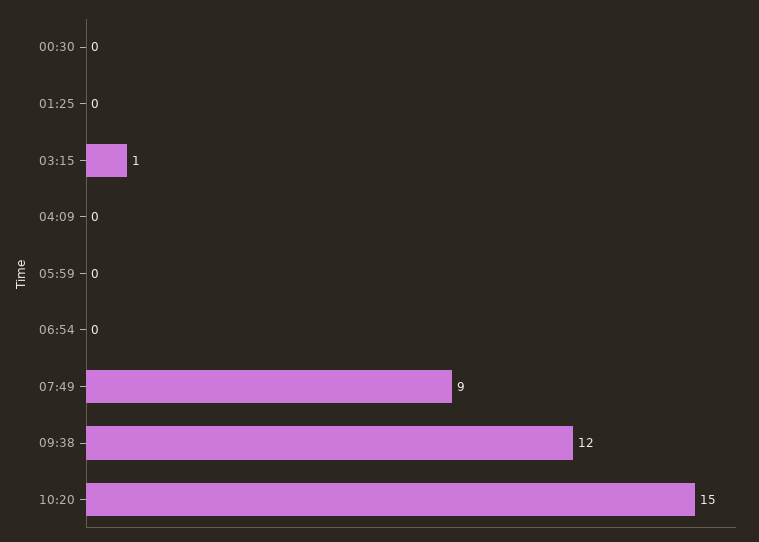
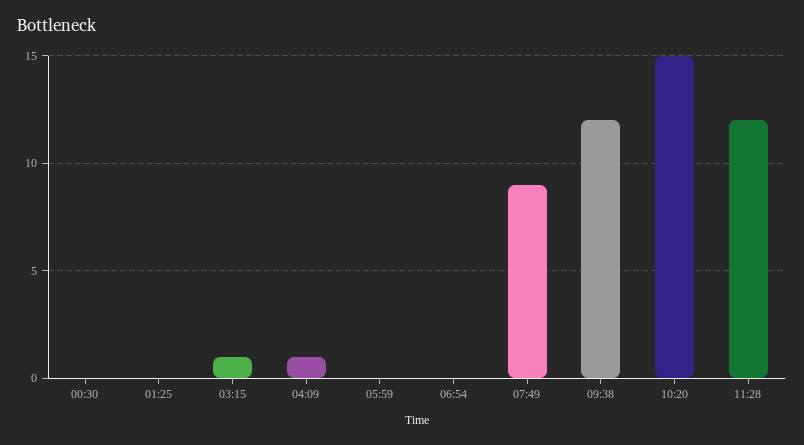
04:09: 0 -> 1
11:28: none -> 12

